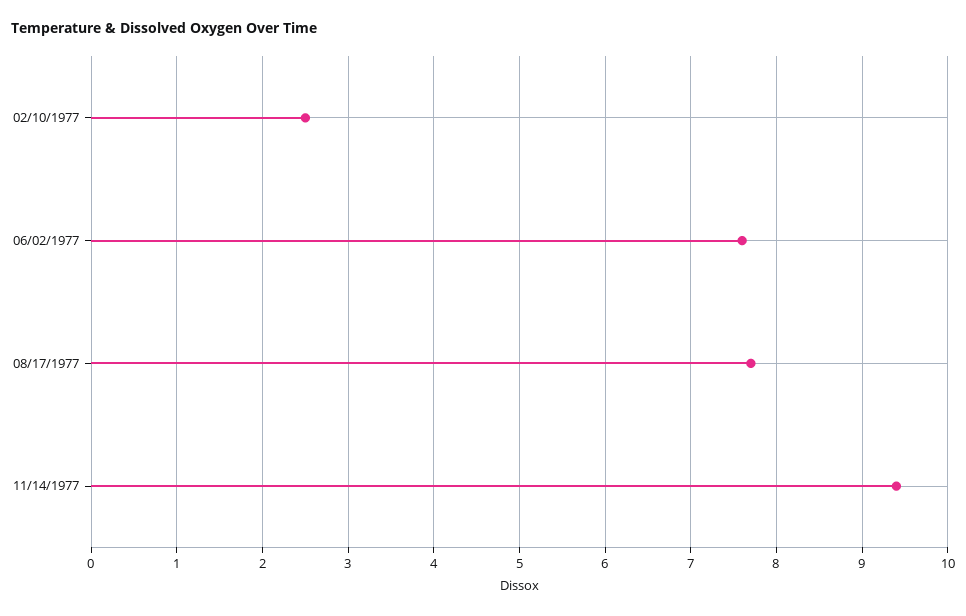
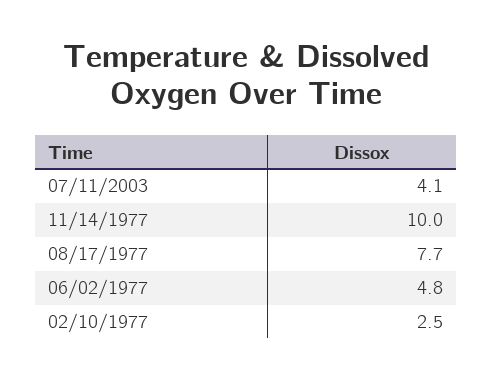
06/02/1977: 7.6 -> 4.8
11/14/1977: 9.4 -> 10
07/11/2003: none -> 4.1

